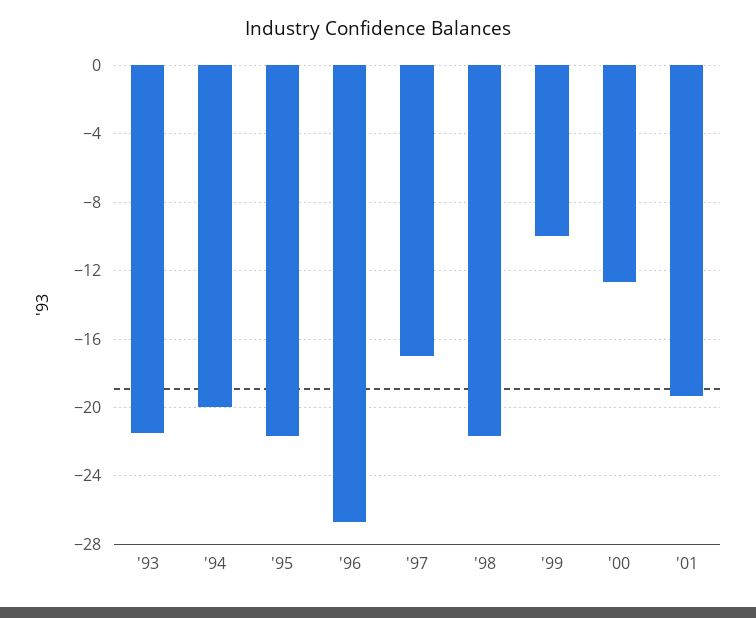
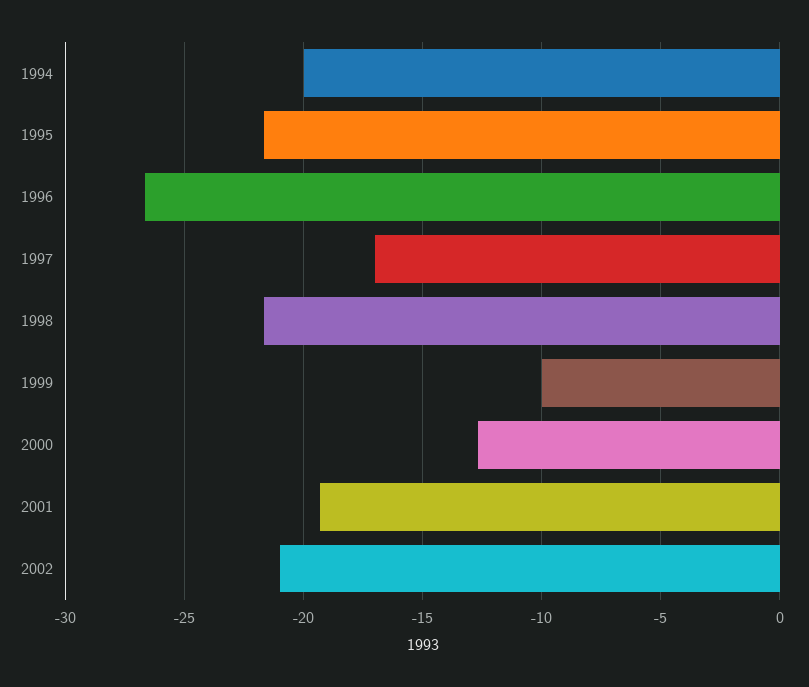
'93: -21.5 -> none
2002: none -> -21

